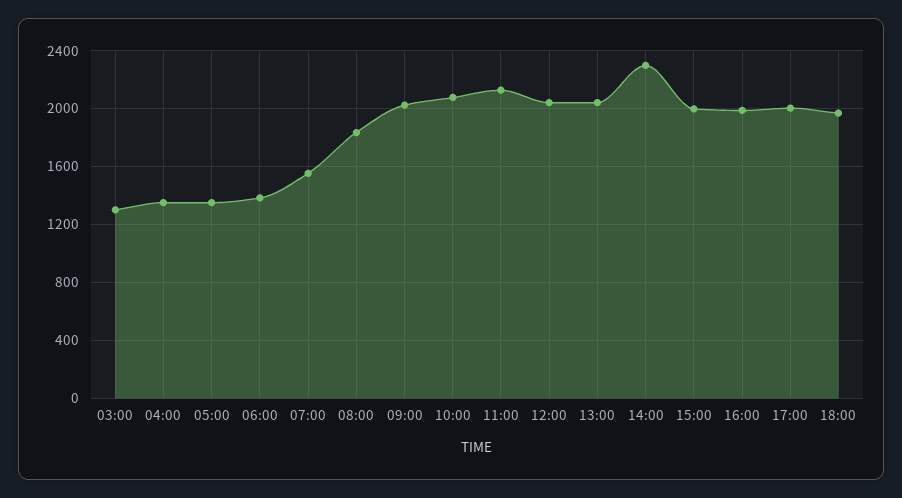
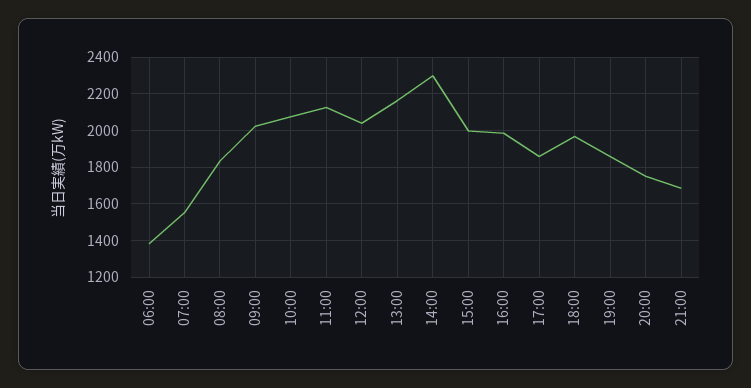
03:00: 1300 -> none
04:00: 1350 -> none
05:00: 1350 -> none
13:00: 2050 -> 2150
17:00: 2000 -> 1850
19:00: none -> 1850
20:00: none -> 1750
21:00: none -> 1700

